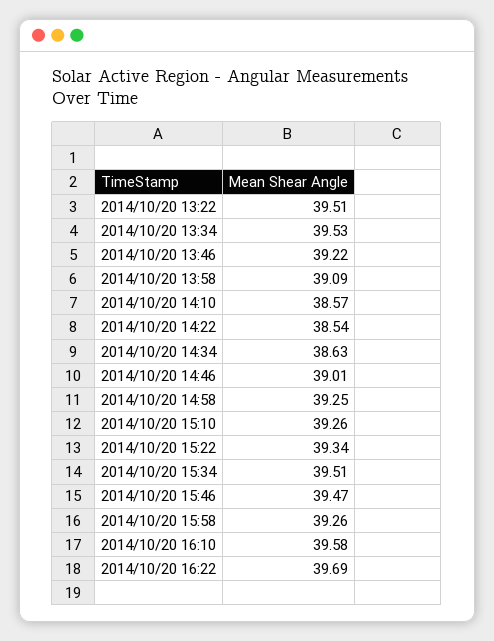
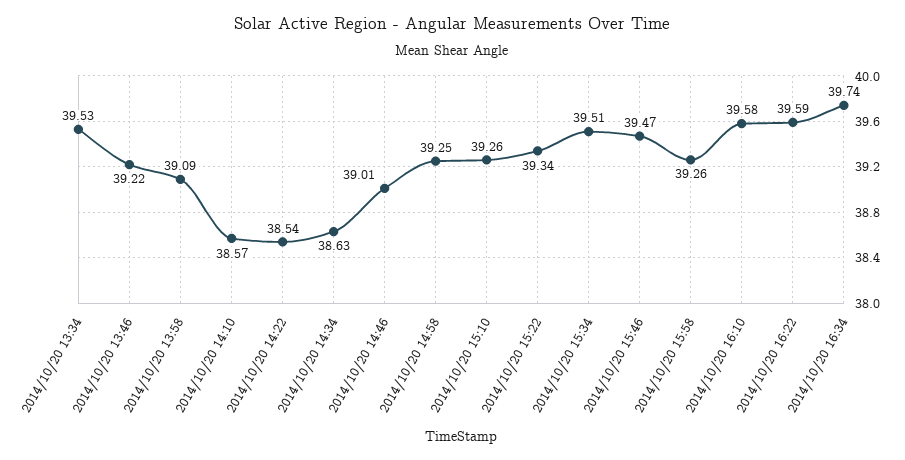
2014/10/20 13:22: 39.51 -> none
2014/10/20 16:22: 39.69 -> 39.59
2014/10/20 16:34: none -> 39.74

